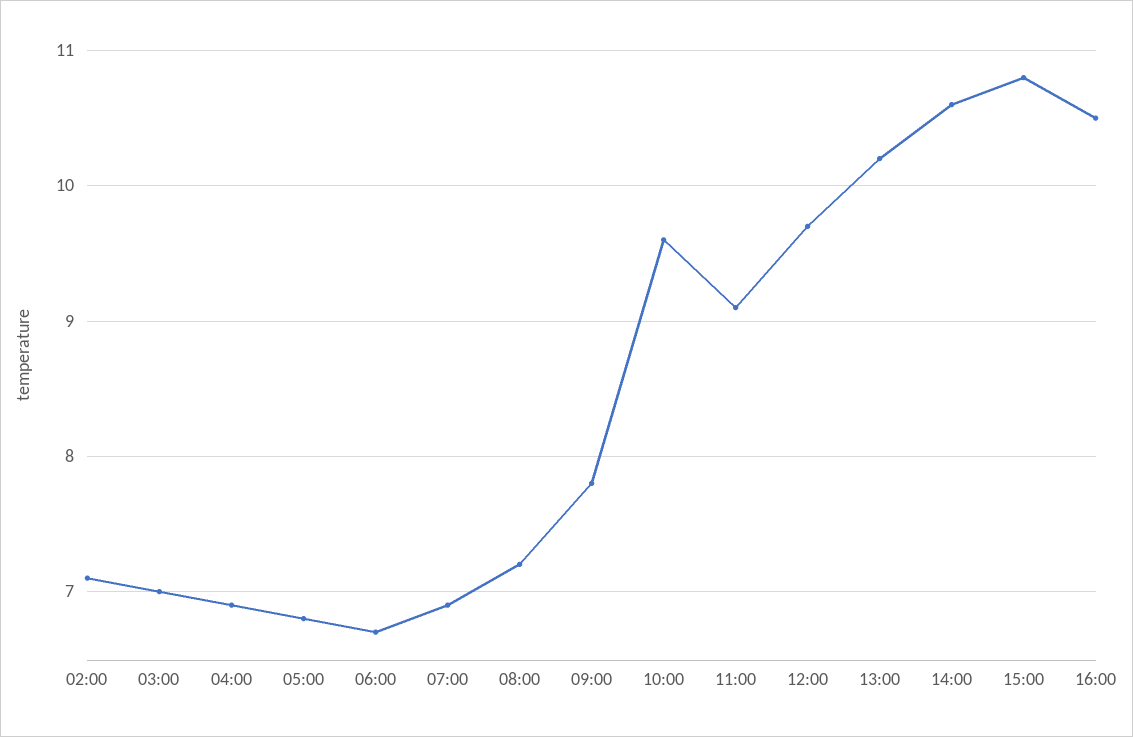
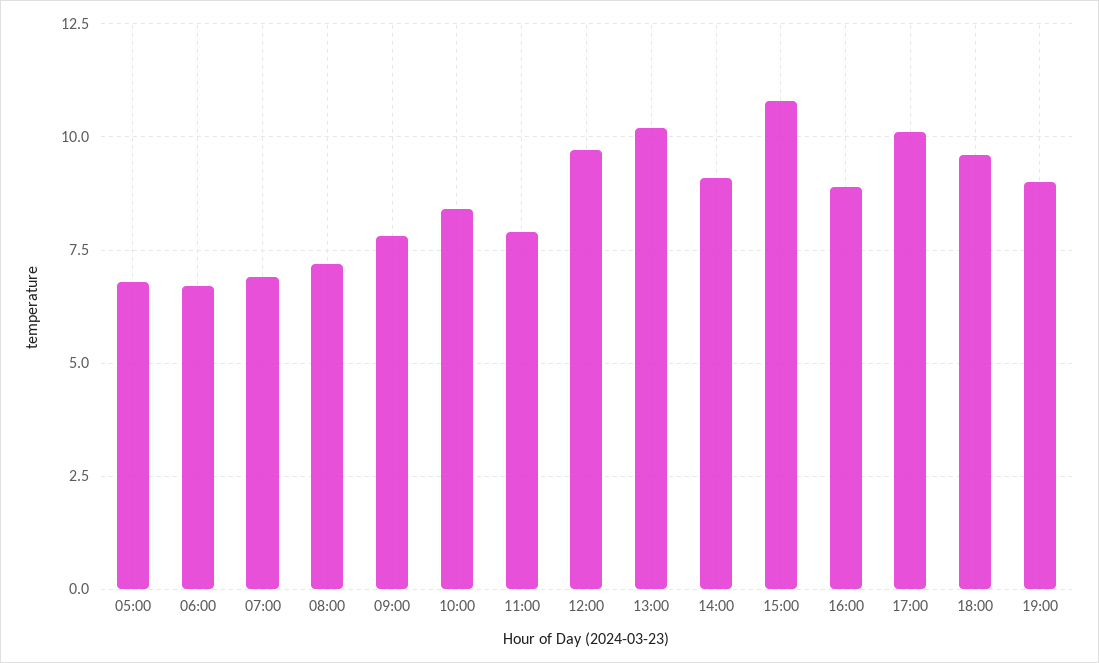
02:00: 7.1 -> none
03:00: 7 -> none
04:00: 6.9 -> none
10:00: 9.6 -> 8.5
11:00: 9.1 -> 8
14:00: 10.6 -> 9
16:00: 10.5 -> 9
17:00: none -> 10
18:00: none -> 9.5
19:00: none -> 9

